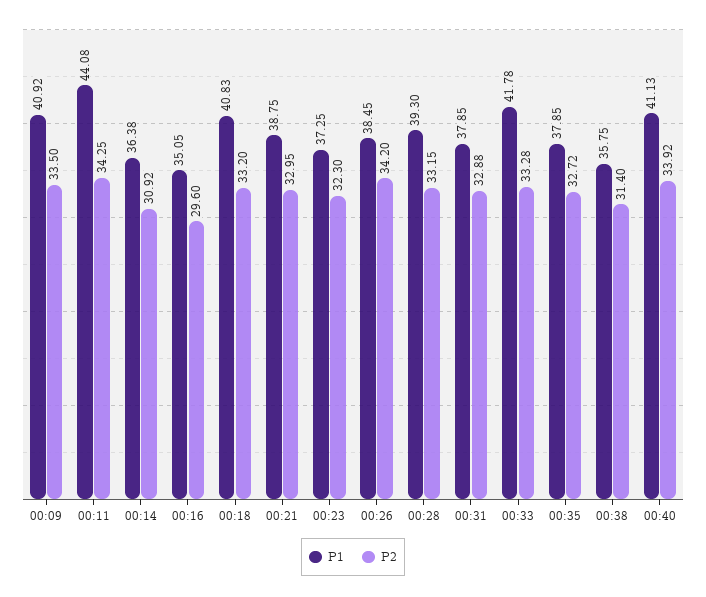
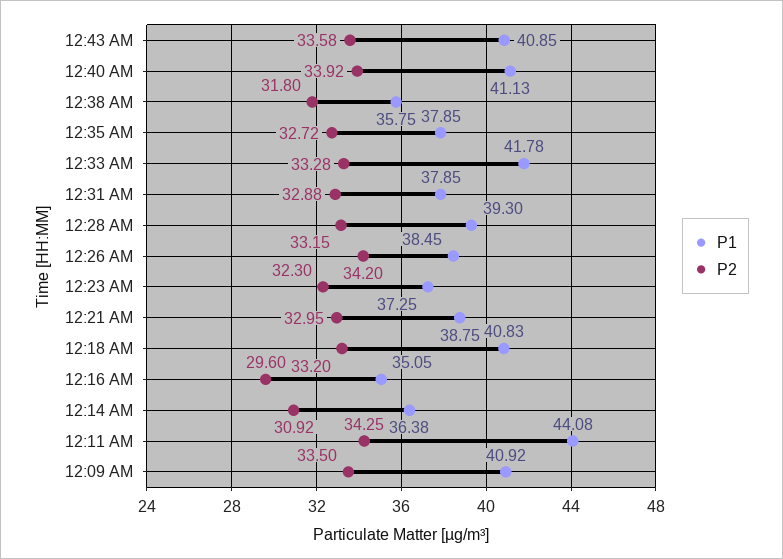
P2, 00:38: 31.4 -> 31.8
P1, 12:43 AM: none -> 40.85
P2, 12:43 AM: none -> 33.58

